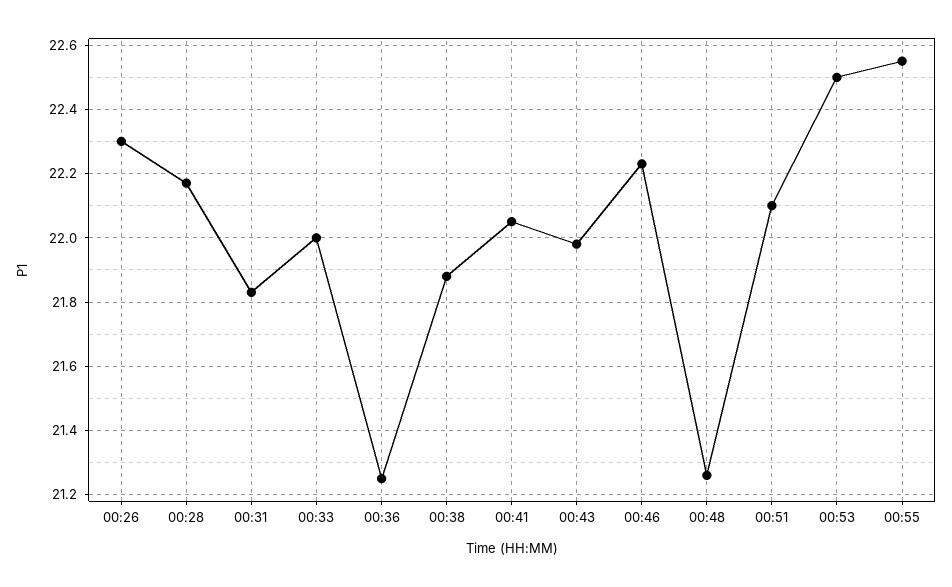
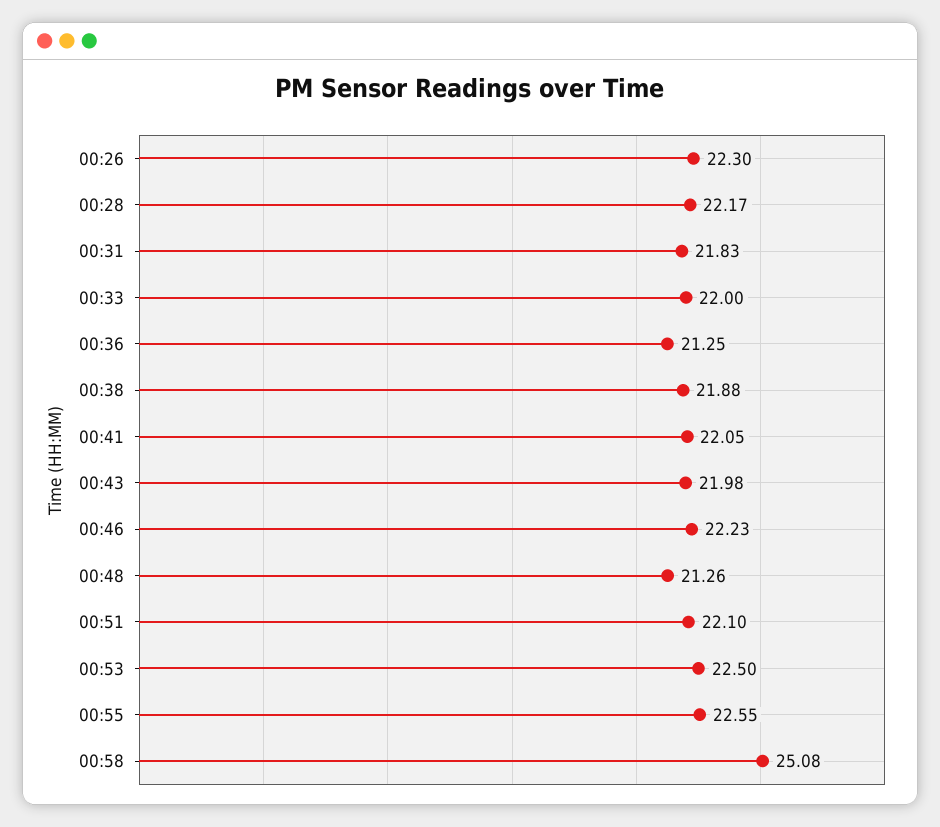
00:58: none -> 25.08

